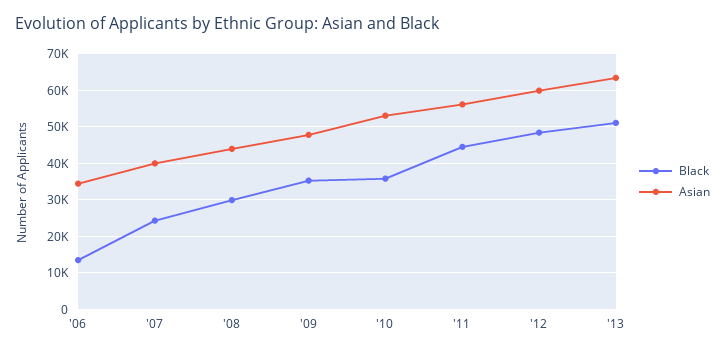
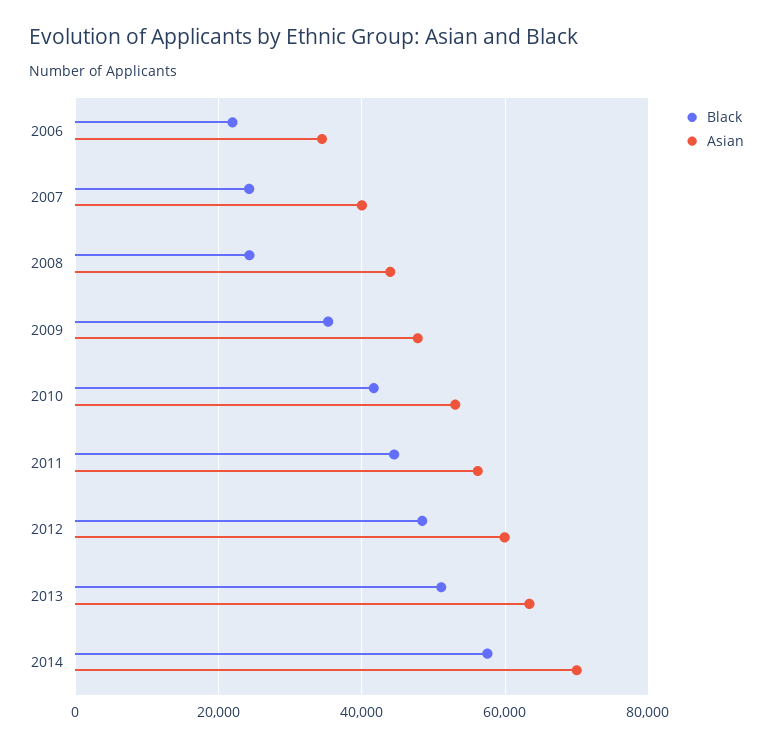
Black, '06: 14000 -> 22000
Black, '08: 30000 -> 24000
Black, '10: 36000 -> 42000
Black, 2014: none -> 58000
Asian, 2014: none -> 70000

